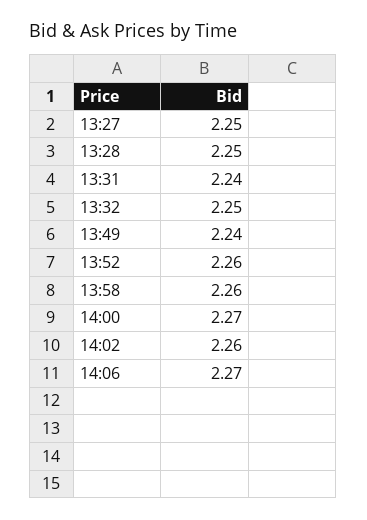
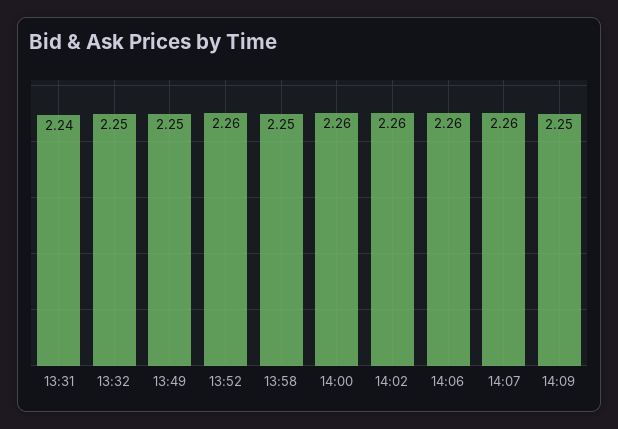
13:27: 2.25 -> none
13:28: 2.25 -> none
13:49: 2.24 -> 2.25
13:58: 2.26 -> 2.25
14:00: 2.27 -> 2.26
14:06: 2.27 -> 2.26
14:07: none -> 2.26
14:09: none -> 2.25

